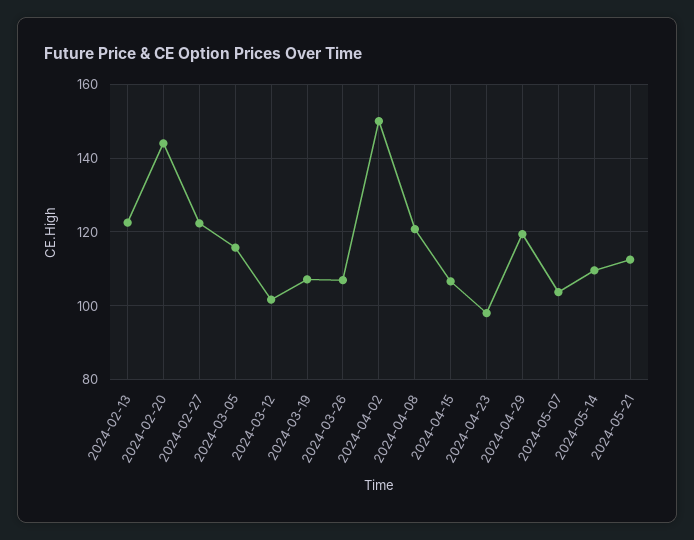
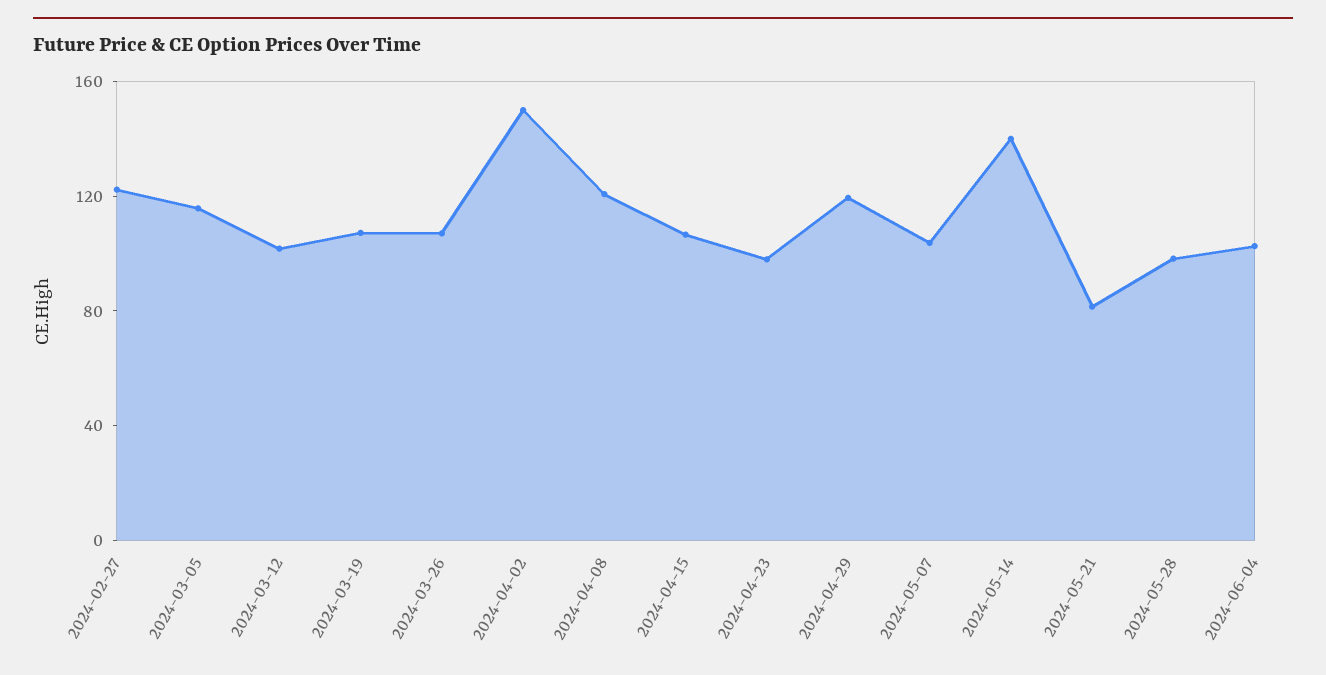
2024-02-13: 122 -> none
2024-02-20: 144 -> none
2024-05-14: 110 -> 140
2024-05-21: 112 -> 80
2024-05-28: none -> 100
2024-06-04: none -> 100

